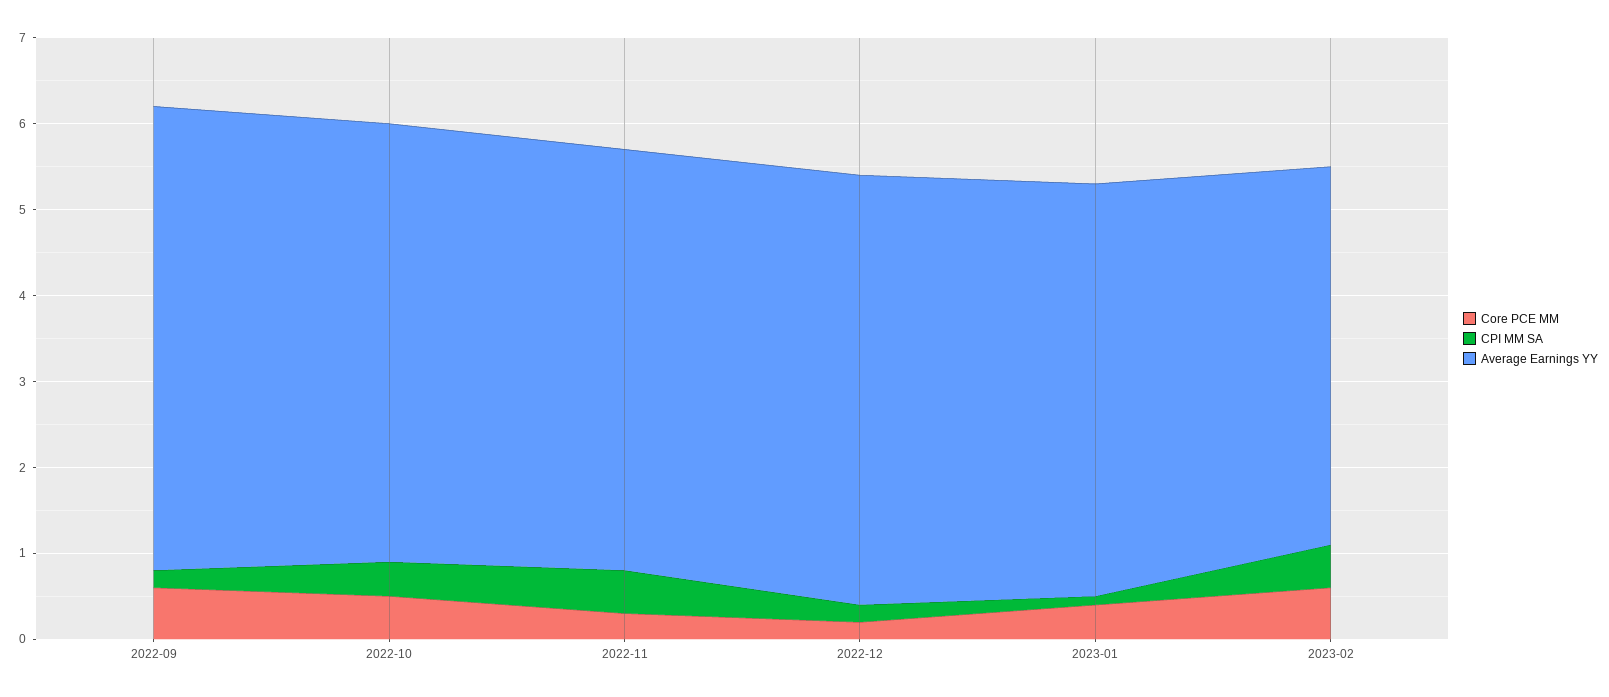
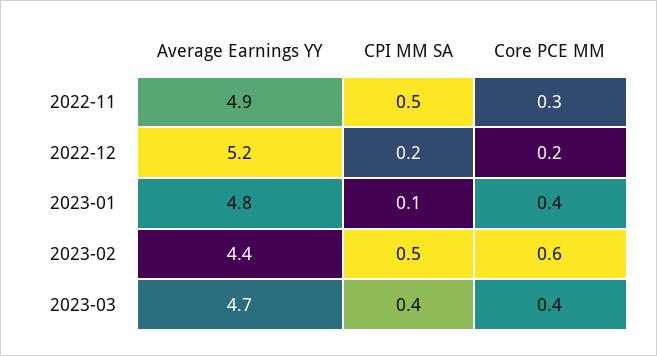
Core PCE MM, 2022-09: 0.6 -> none
CPI MM SA, 2022-09: 0.2 -> none
Average Earnings YY, 2022-09: 5.4 -> none
Core PCE MM, 2022-10: 0.5 -> none
CPI MM SA, 2022-10: 0.4 -> none
Average Earnings YY, 2022-10: 5.1 -> none
Average Earnings YY, 2022-12: 5 -> 5.2
Average Earnings YY, 2023-03: none -> 4.7
CPI MM SA, 2023-03: none -> 0.4
Core PCE MM, 2023-03: none -> 0.4

